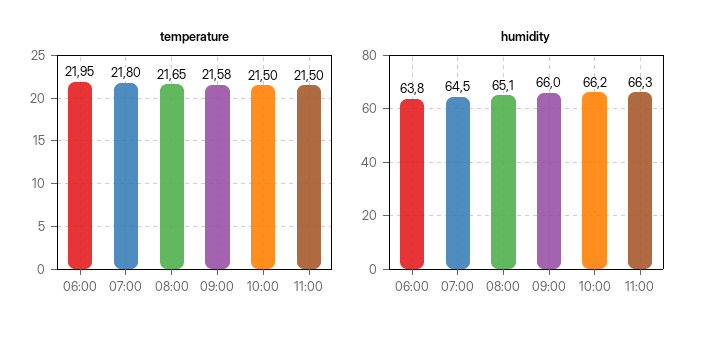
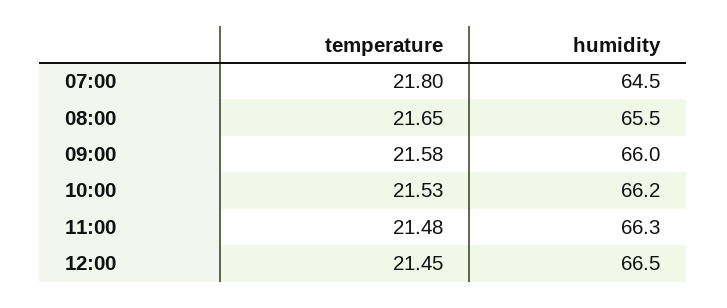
temperature, 06:00: 21.95 -> none
temperature, 10:00: 21.5 -> 21.53
temperature, 11:00: 21.5 -> 21.48
humidity, 06:00: 63.8 -> none
humidity, 08:00: 65.1 -> 65.5
temperature, 12:00: none -> 21.45
humidity, 12:00: none -> 66.5

